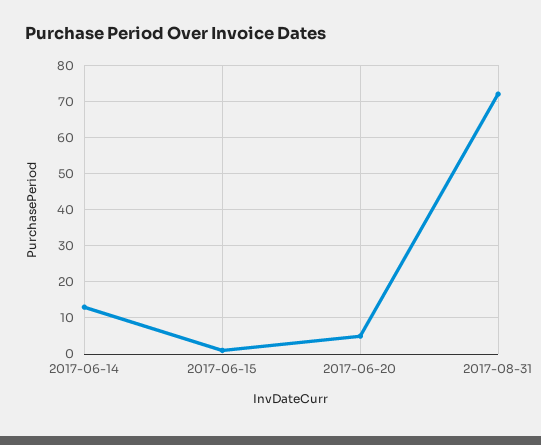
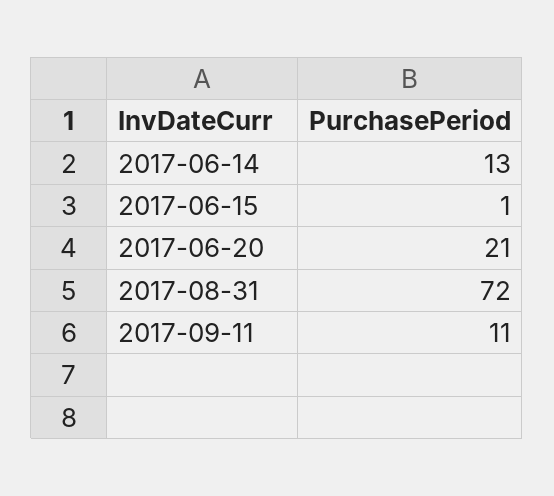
2017-06-20: 5 -> 21
2017-09-11: none -> 11

